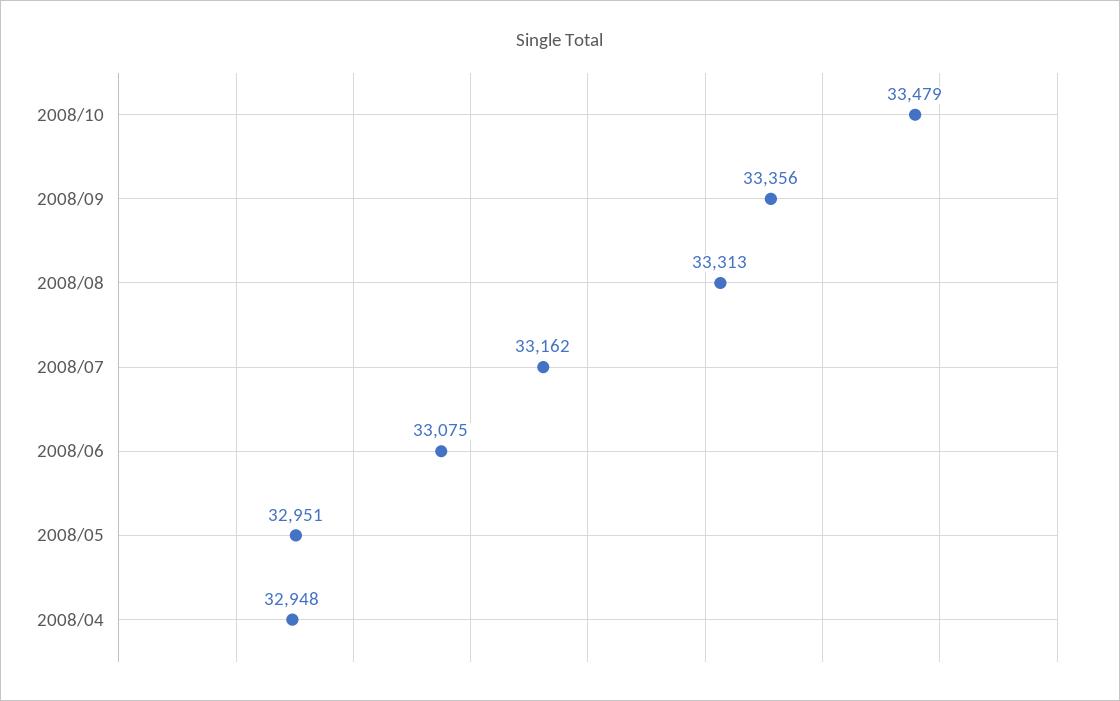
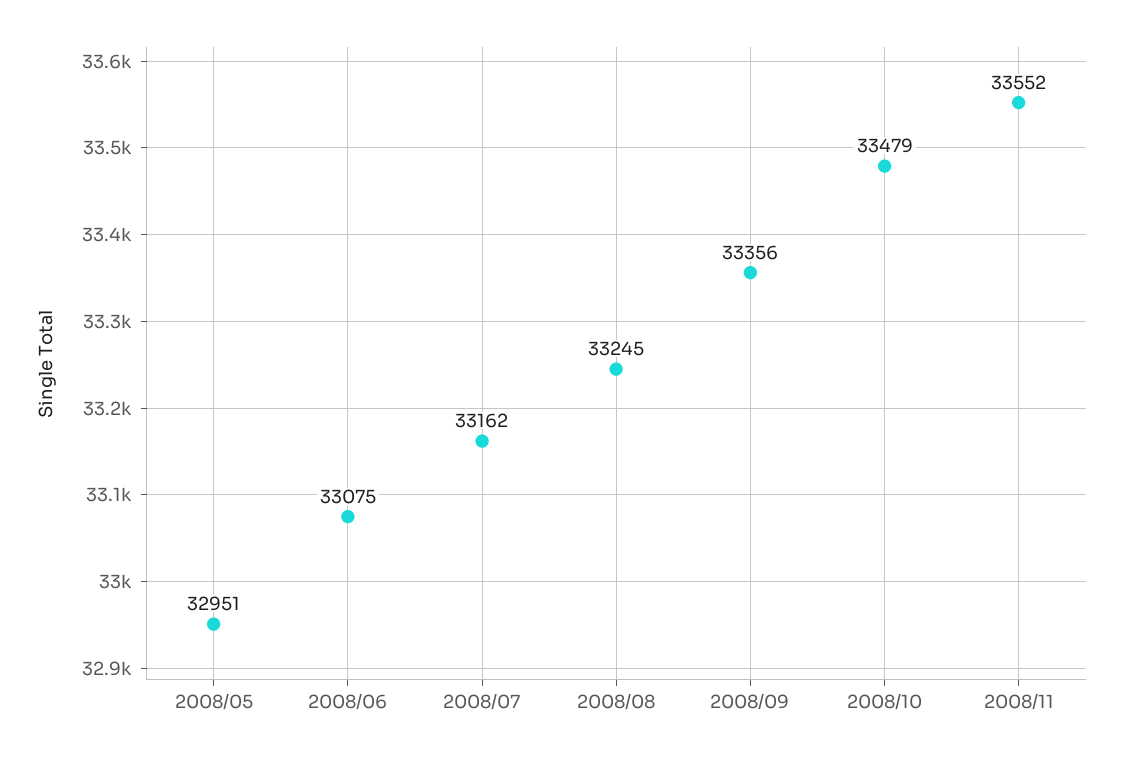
2008/08: 33313 -> 33245
2008/04: 32948 -> none
2008/11: none -> 33552

